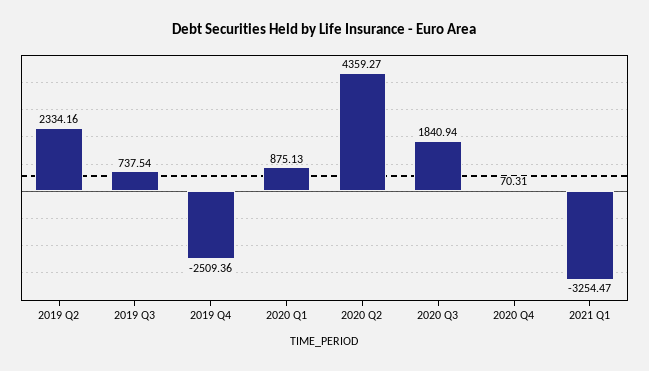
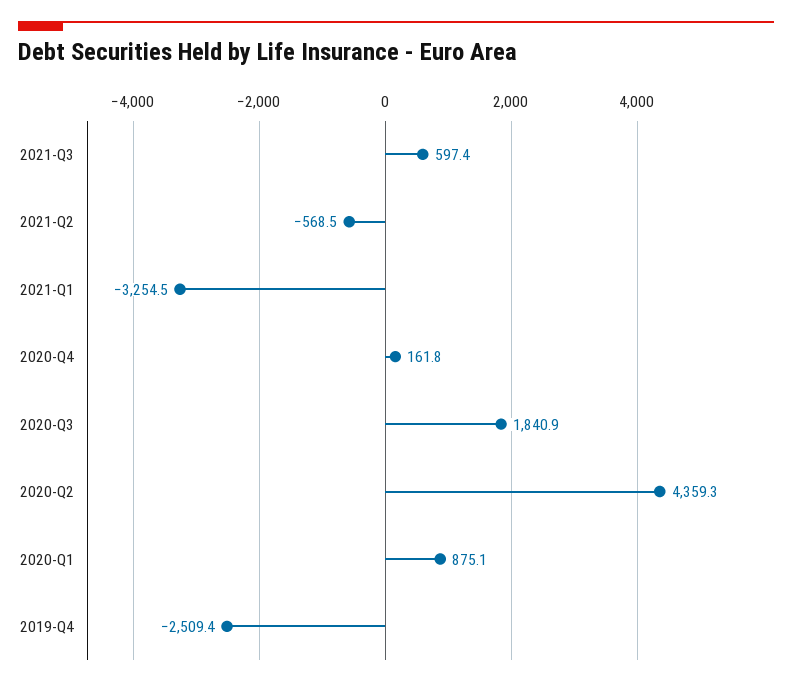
2019 Q2: 2334.16 -> none
2019 Q3: 737.54 -> none
2020 Q4: 70.31 -> 161.8
2021-Q3: none -> 597.4
2021-Q2: none -> -568.5

